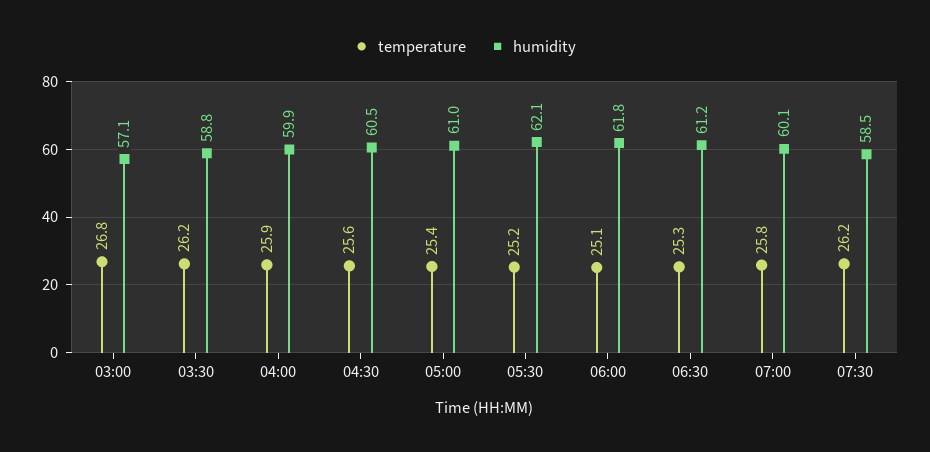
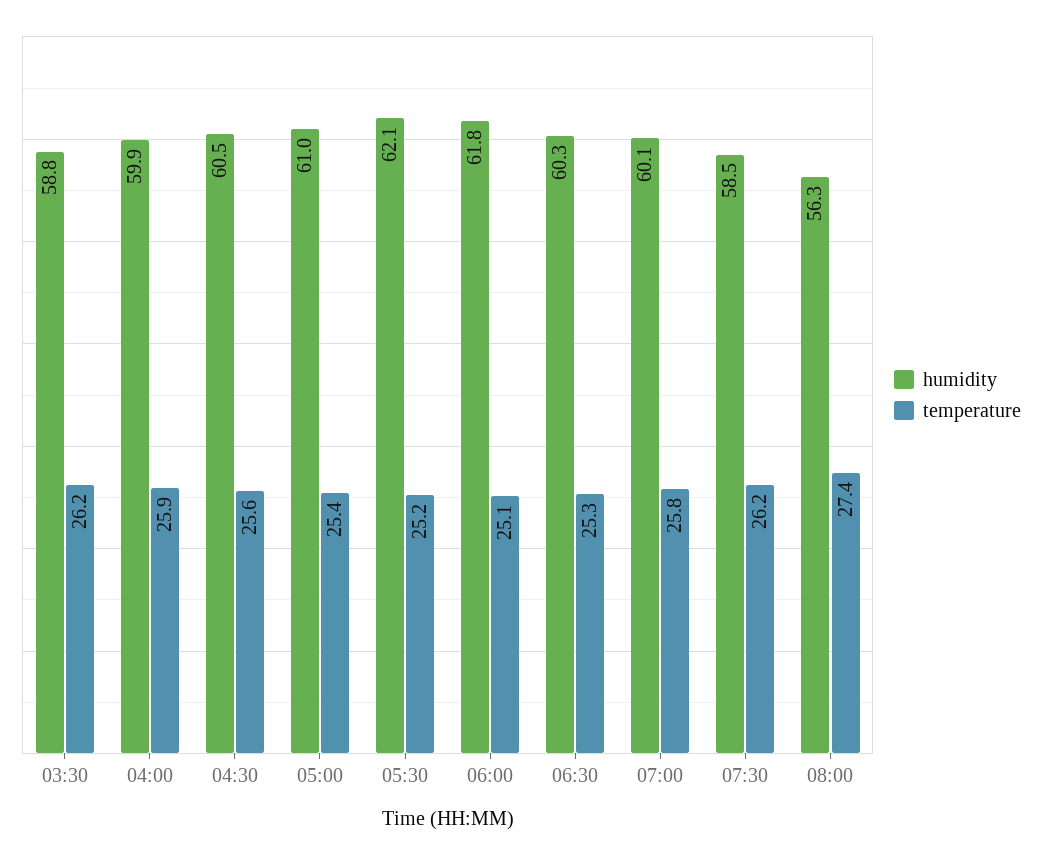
temperature, 03:00: 26.8 -> none
humidity, 03:00: 57.1 -> none
humidity, 06:30: 61.2 -> 60.3
humidity, 08:00: none -> 56.3
temperature, 08:00: none -> 27.4

